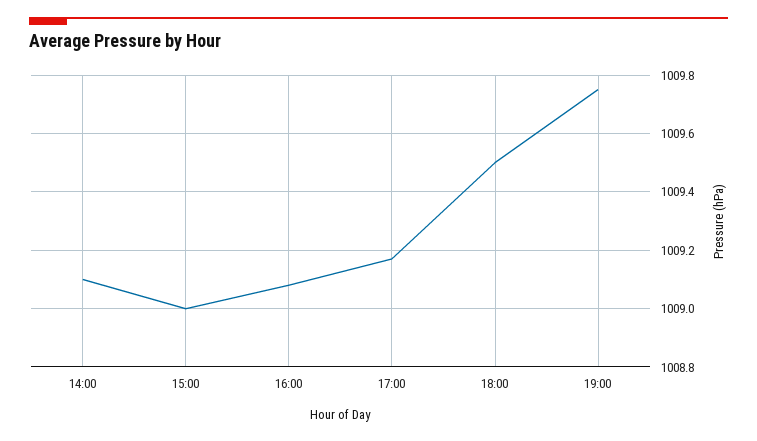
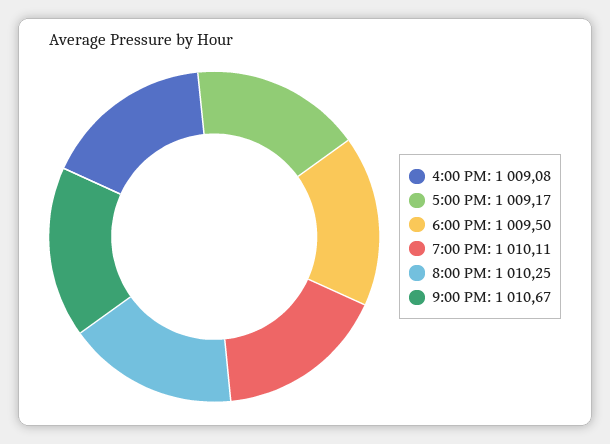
14:00: 1009.1 -> none
15:00: 1009 -> none
19:00: 1009.75 -> 1010.11
8:00 PM: none -> 1010.25
9:00 PM: none -> 1010.67

